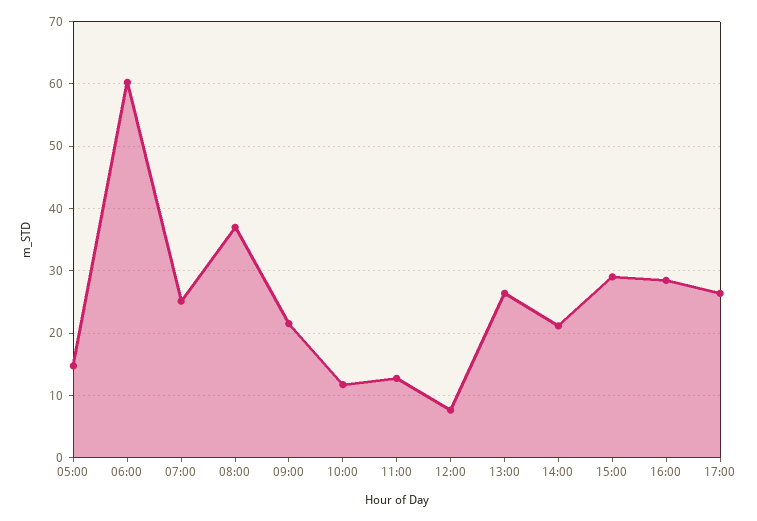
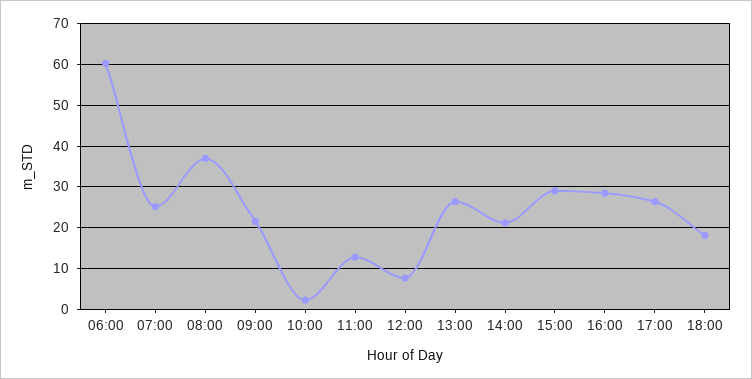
05:00: 15 -> none
10:00: 12 -> 2
18:00: none -> 18

